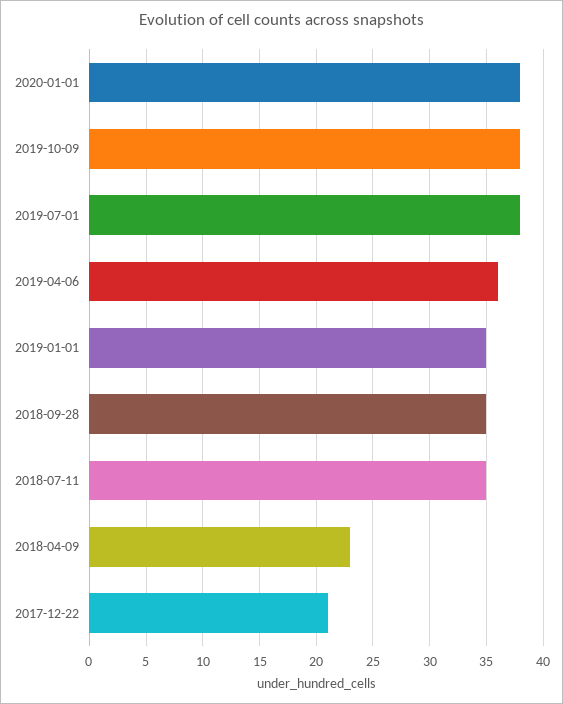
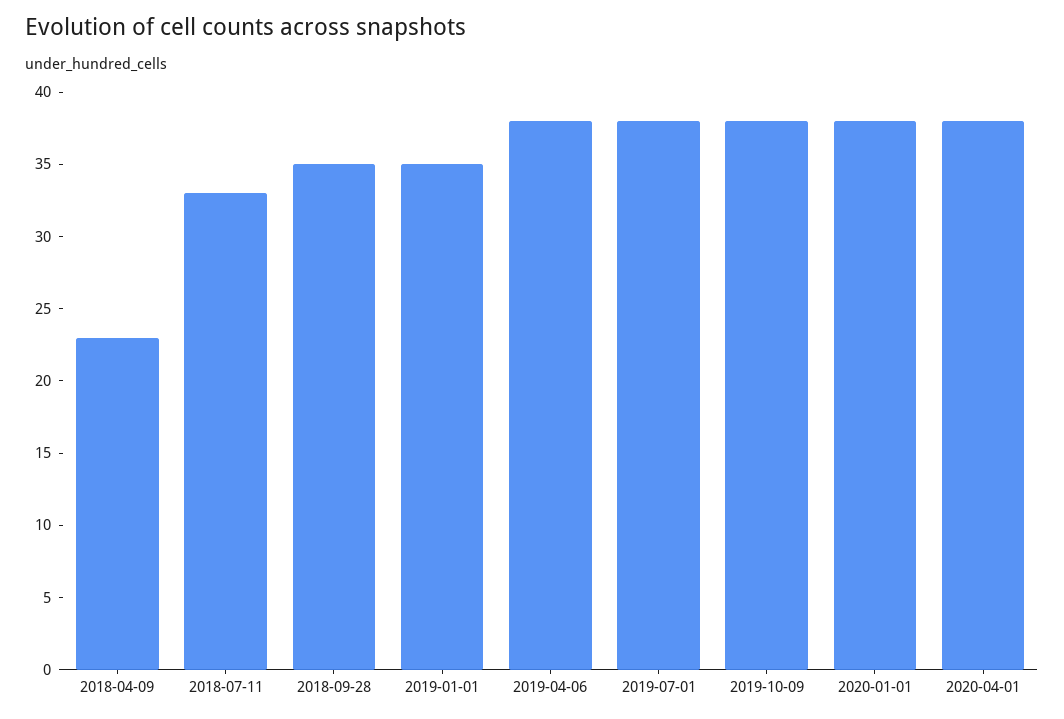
2019-04-06: 36 -> 38
2018-07-11: 35 -> 33
2017-12-22: 21 -> none
2020-04-01: none -> 38

